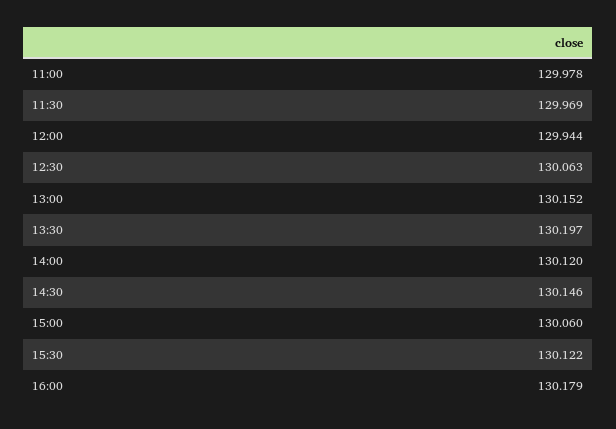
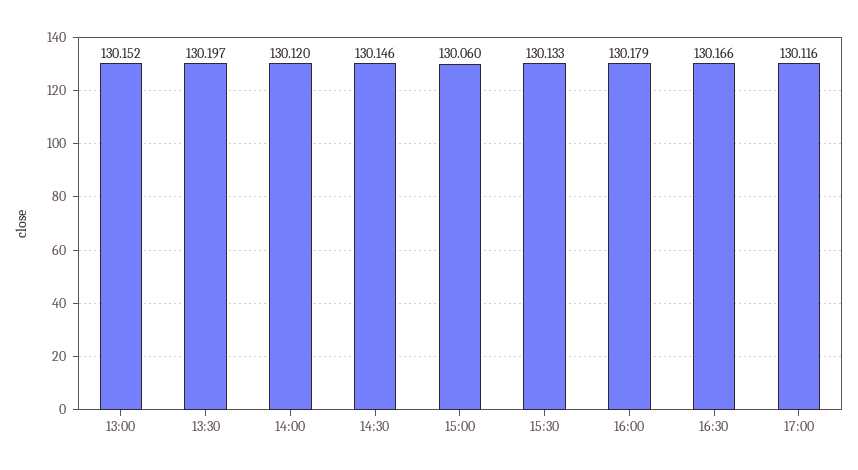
11:00: 129.978 -> none
11:30: 129.969 -> none
12:00: 129.944 -> none
12:30: 130.063 -> none
15:30: 130.122 -> 130.133
16:30: none -> 130.166
17:00: none -> 130.116

